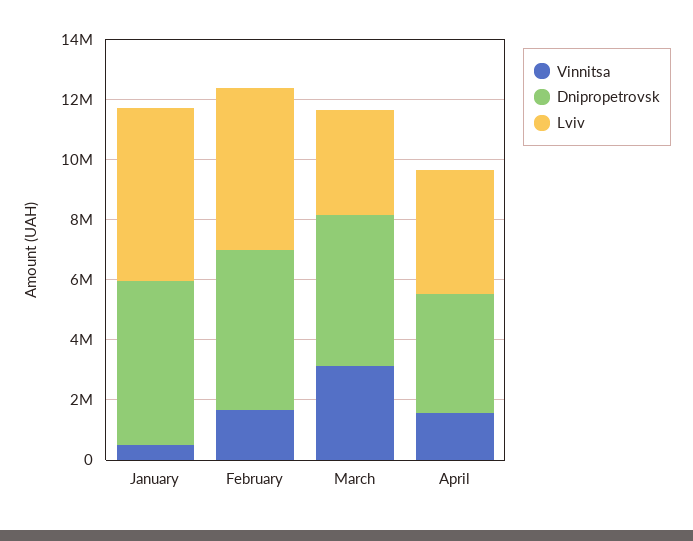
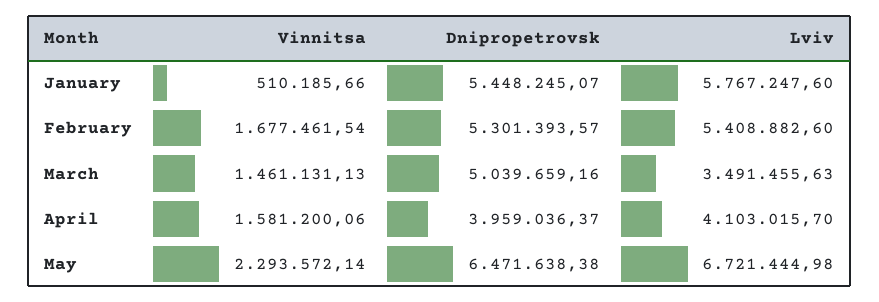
Vinnitsa, March: 3000000 -> 1461131.13
Vinnitsa, May: none -> 2293572.14
Dnipropetrovsk, May: none -> 6471638.38
Lviv, May: none -> 6721444.98

